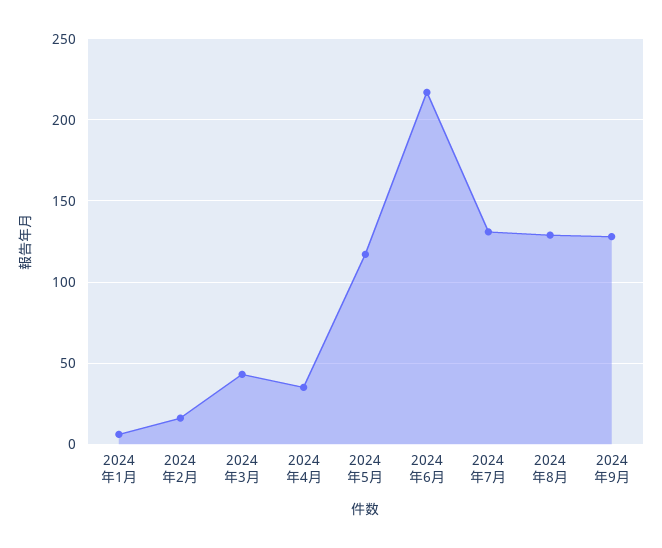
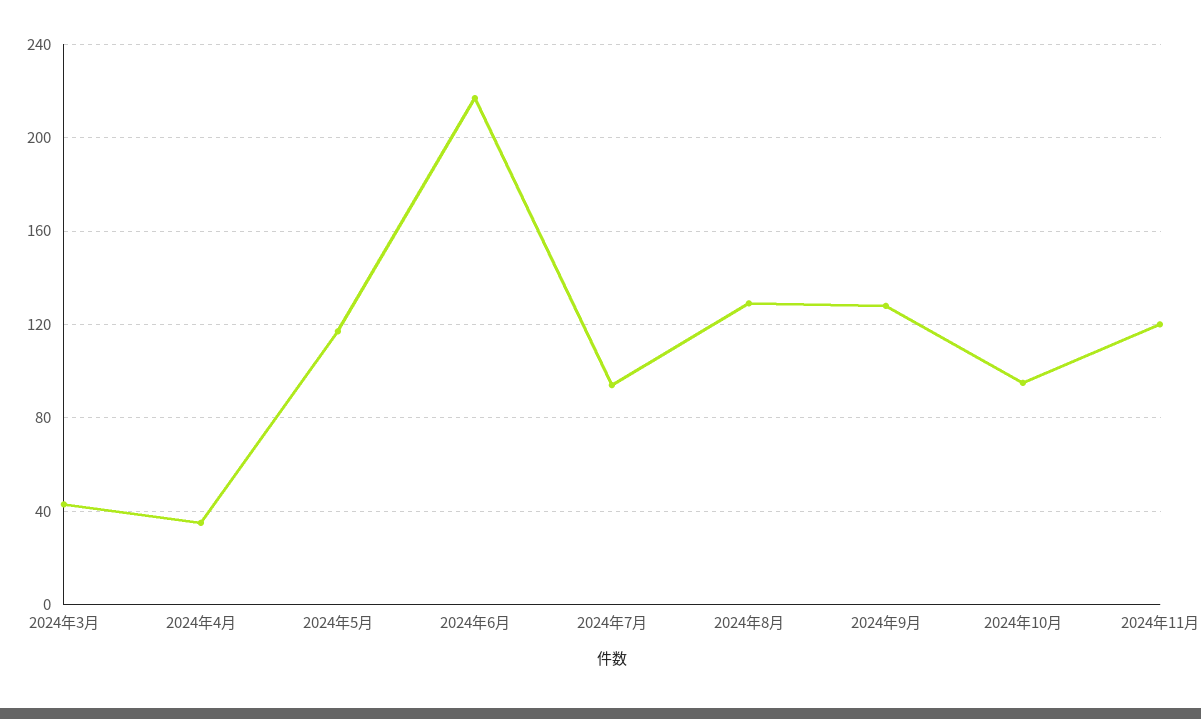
2024年1月: 5 -> none
2024年2月: 15 -> none
2024年7月: 130 -> 95
2024年10月: none -> 95
2024年11月: none -> 120

